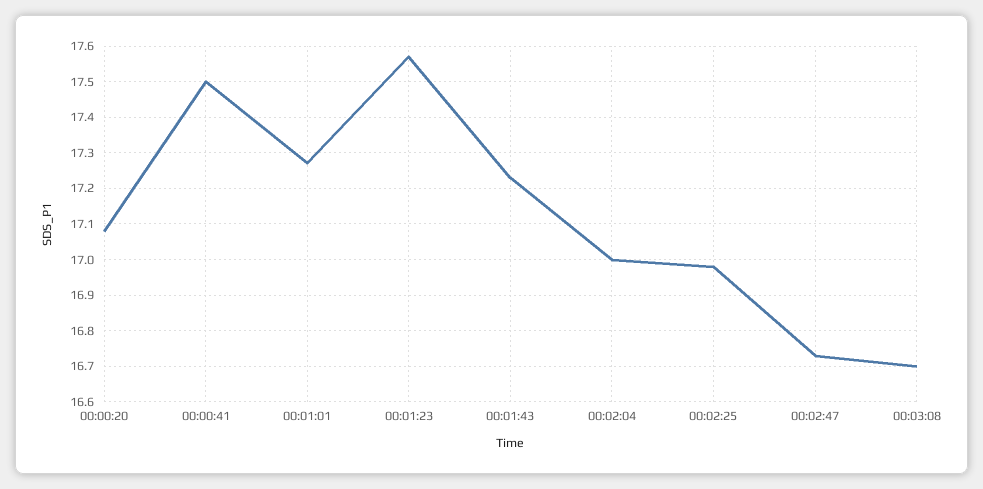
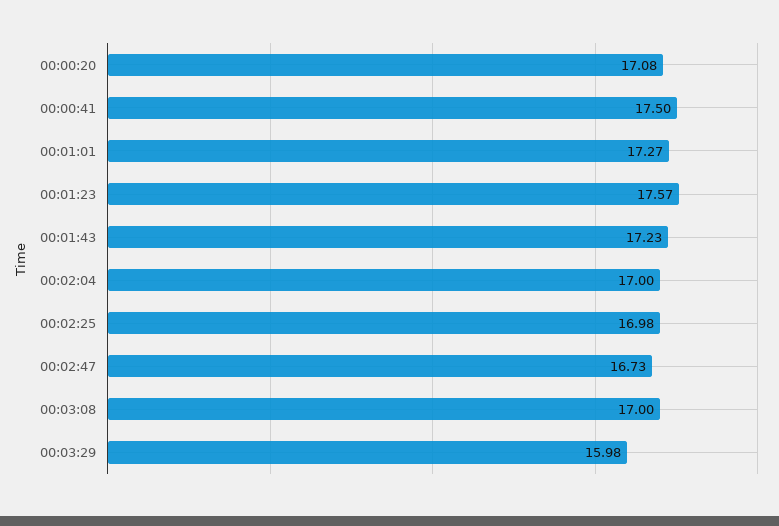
00:03:08: 16.7 -> 17
00:03:29: none -> 15.98

